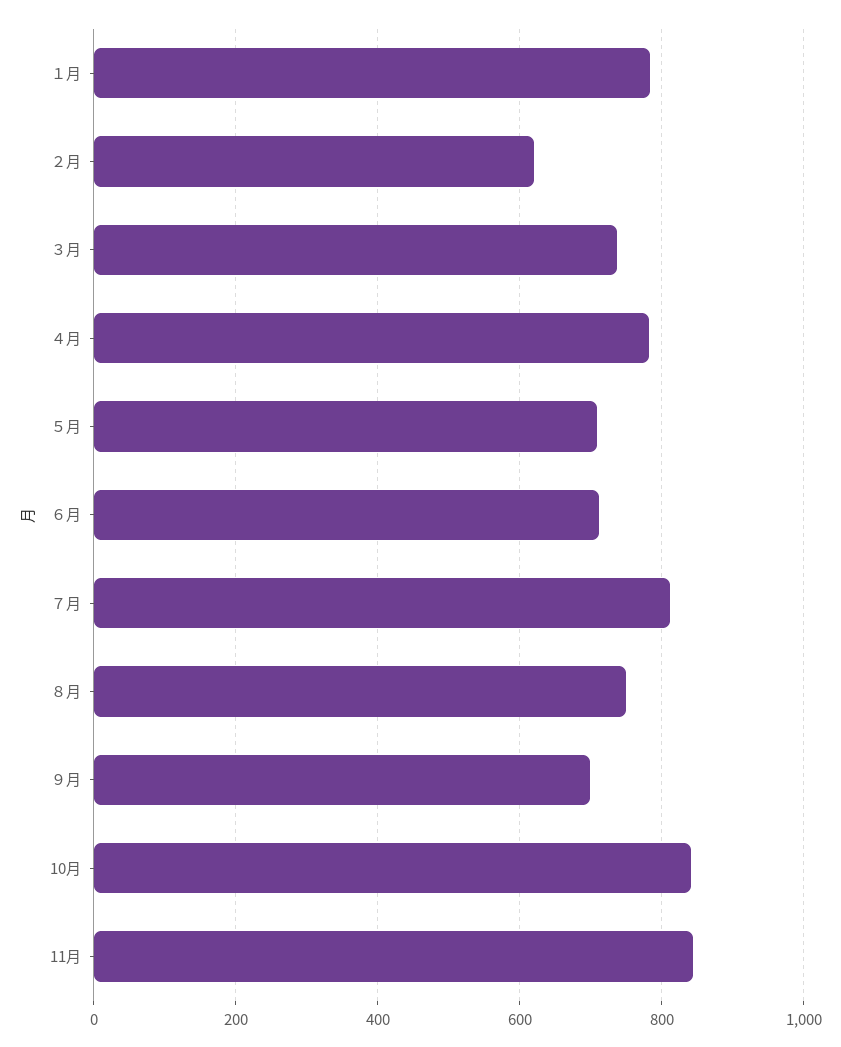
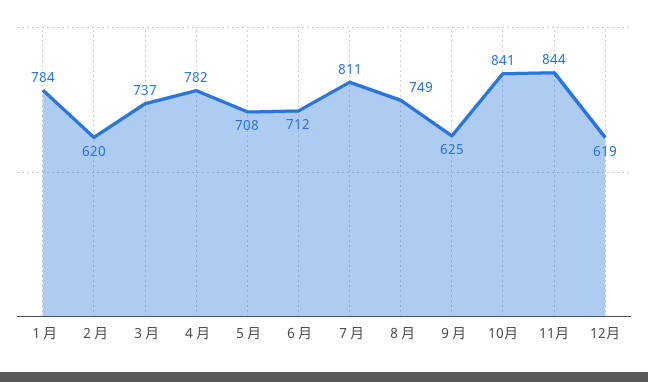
９月: 700 -> 625
12月: none -> 619

